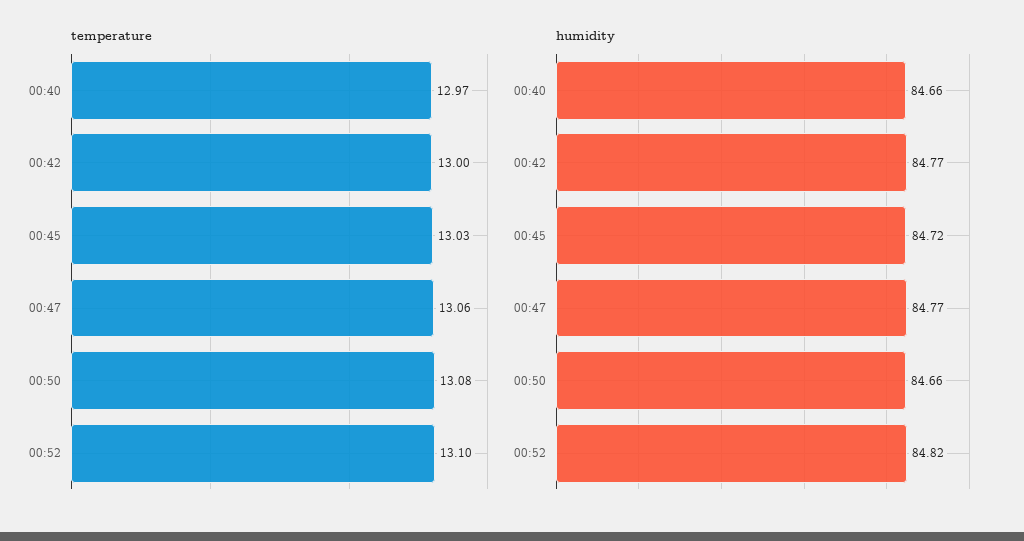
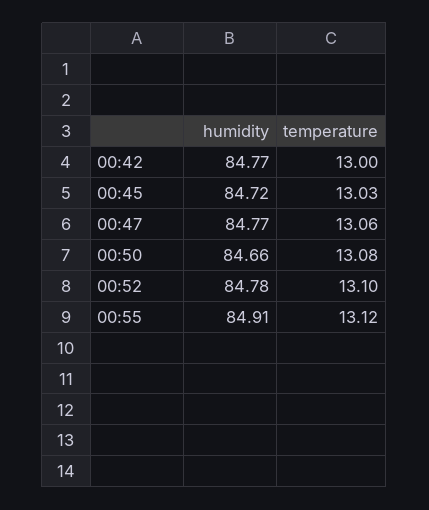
temperature, 00:40: 12.97 -> none
humidity, 00:40: 84.66 -> none
humidity, 00:52: 84.82 -> 84.78
humidity, 00:55: none -> 84.91
temperature, 00:55: none -> 13.12

